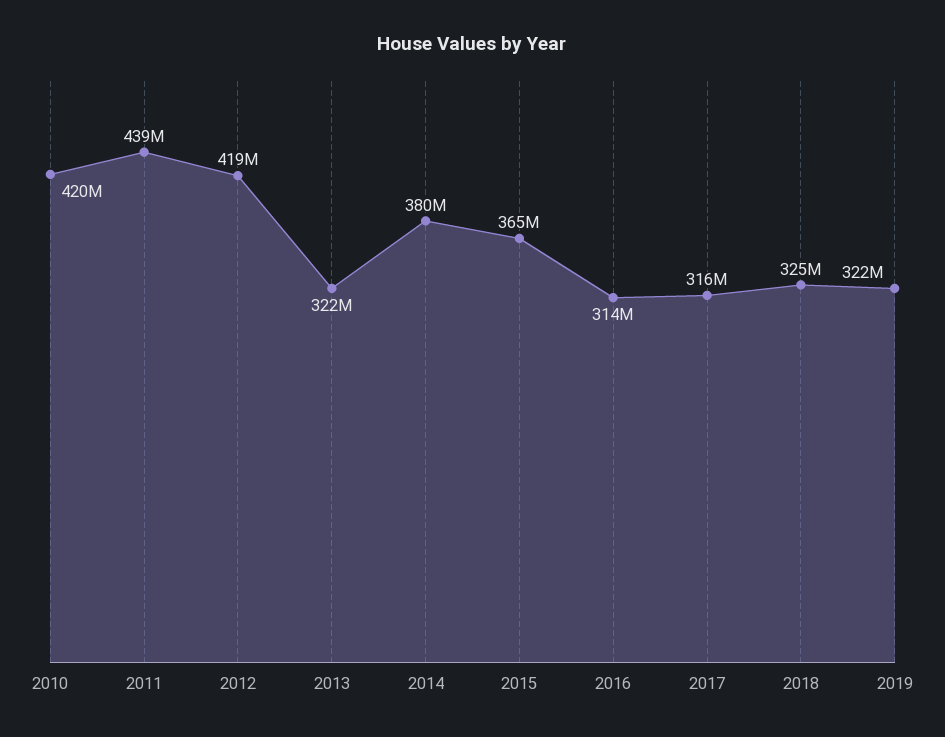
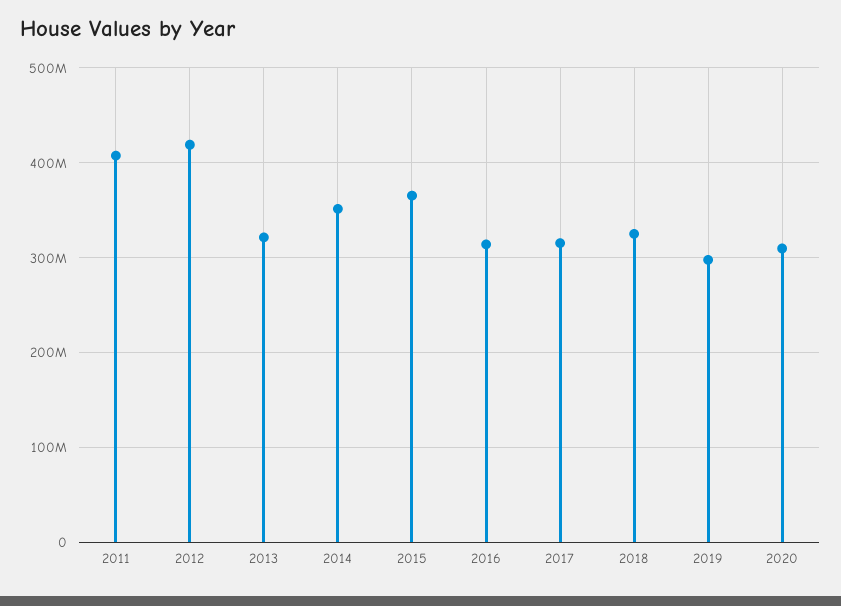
2010: 420000000 -> none
2011: 439000000 -> 410000000
2014: 380000000 -> 350000000
2019: 322000000 -> 300000000
2020: none -> 310000000

